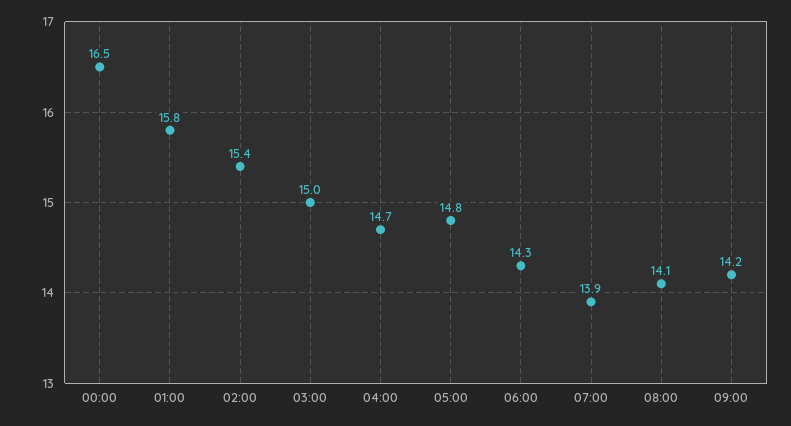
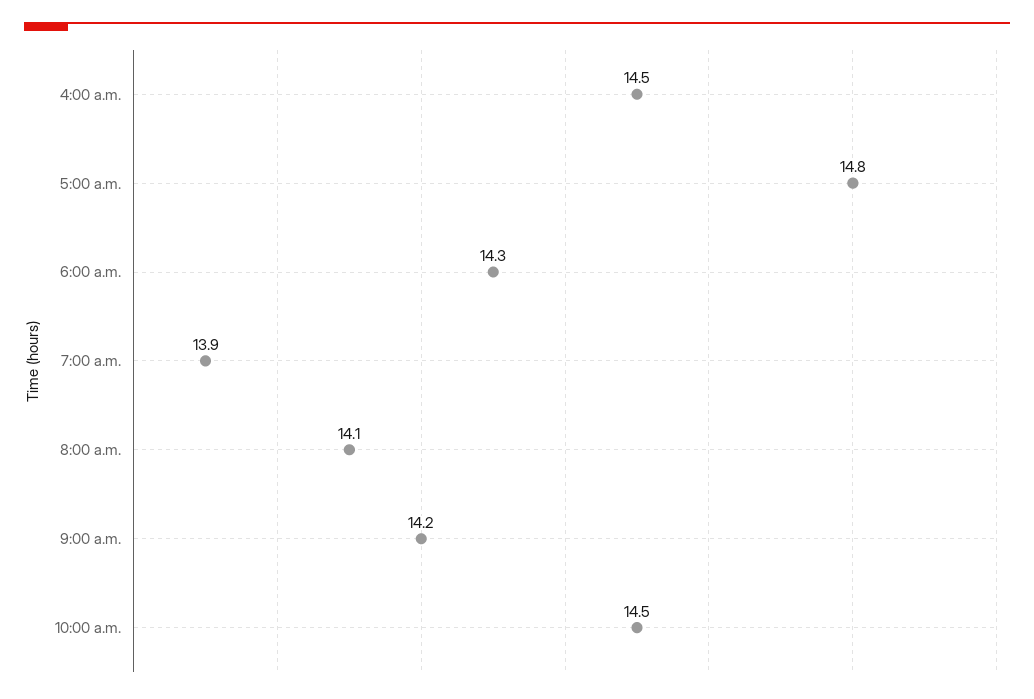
00:00: 16.5 -> none
01:00: 15.8 -> none
02:00: 15.4 -> none
03:00: 15 -> none
04:00: 14.7 -> 14.5
10:00 a.m.: none -> 14.5

